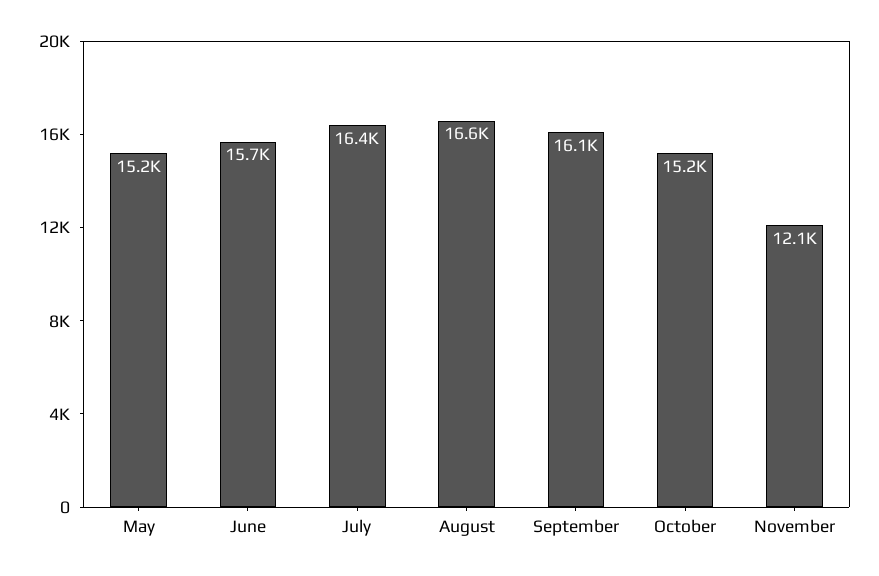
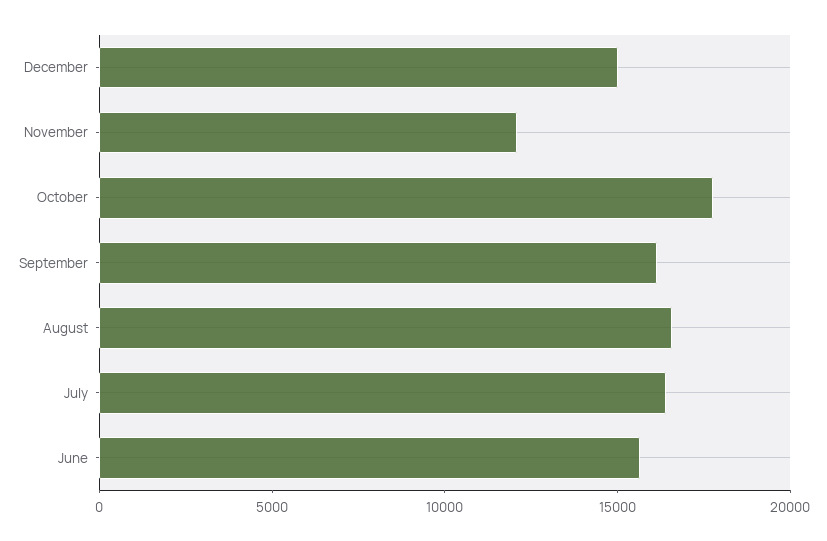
May: 15200 -> none
October: 15200 -> 18000
December: none -> 15000

